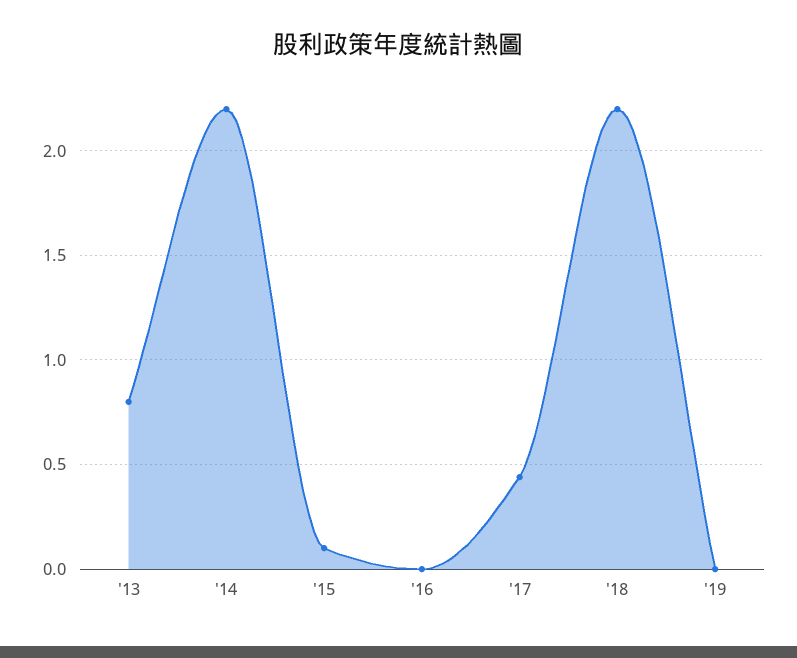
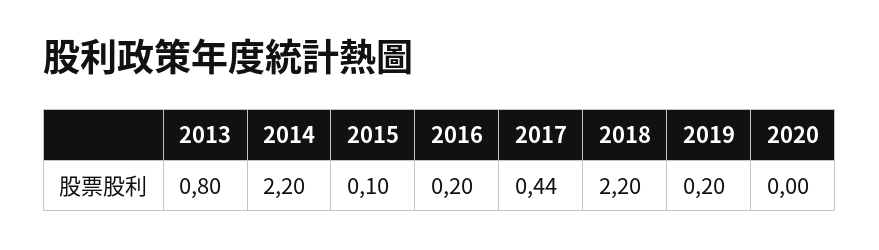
'16: 0 -> 0.2
'19: 0 -> 0.2
2020: none -> 0

